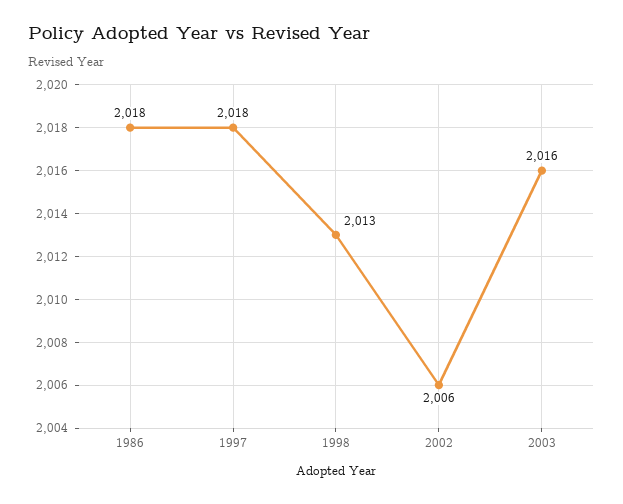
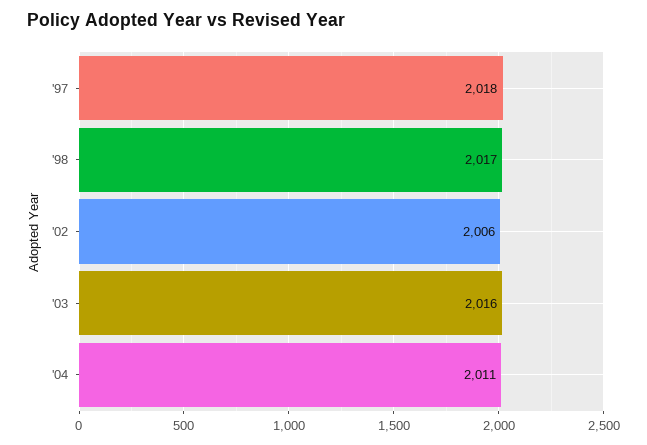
1986: 2018 -> none
1998: 2013 -> 2017
'04: none -> 2011

